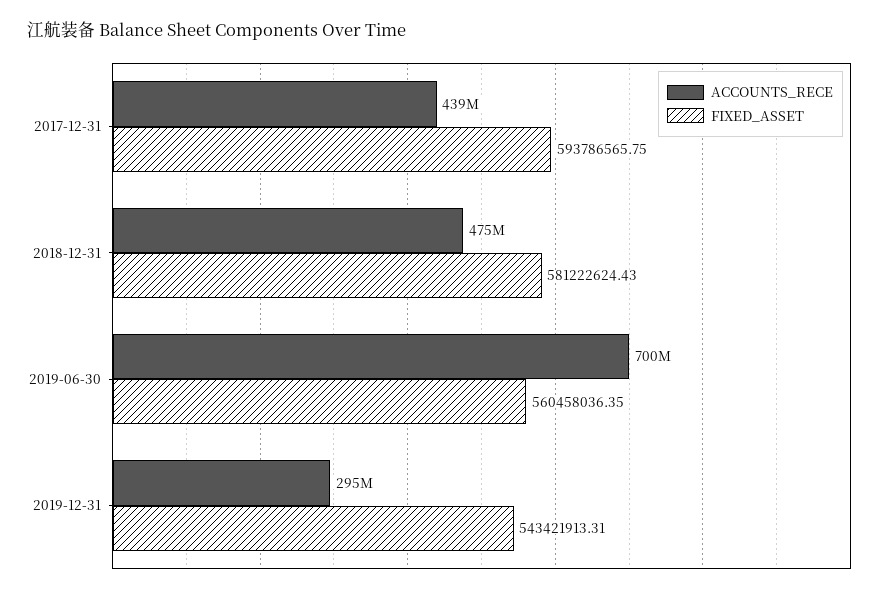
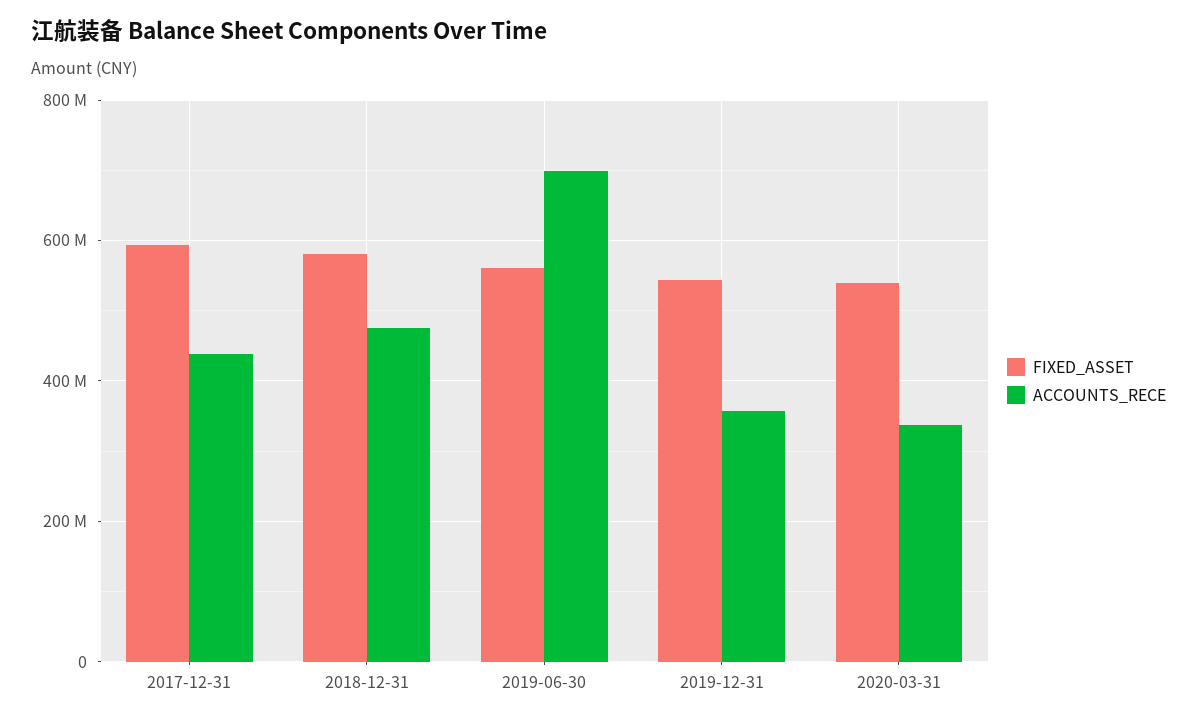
ACCOUNTS_RECE, 2019-12-31: 295000000 -> 360000000
FIXED_ASSET, 2020-03-31: none -> 540000000
ACCOUNTS_RECE, 2020-03-31: none -> 340000000

